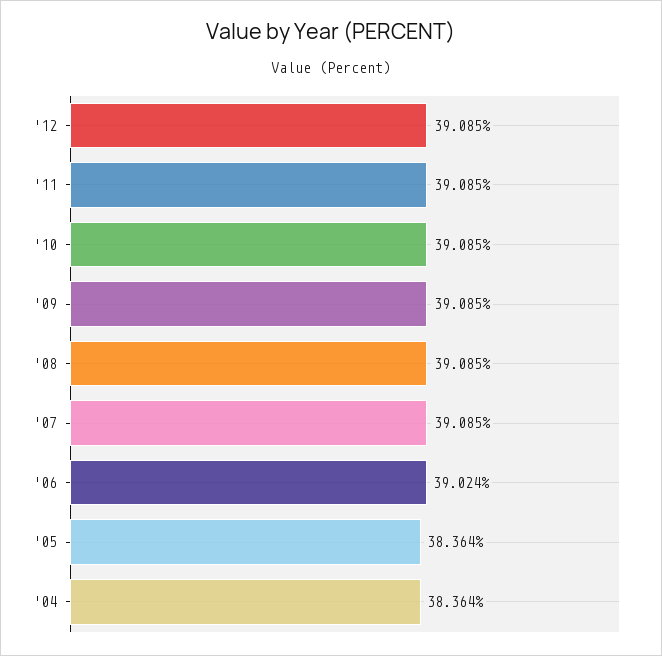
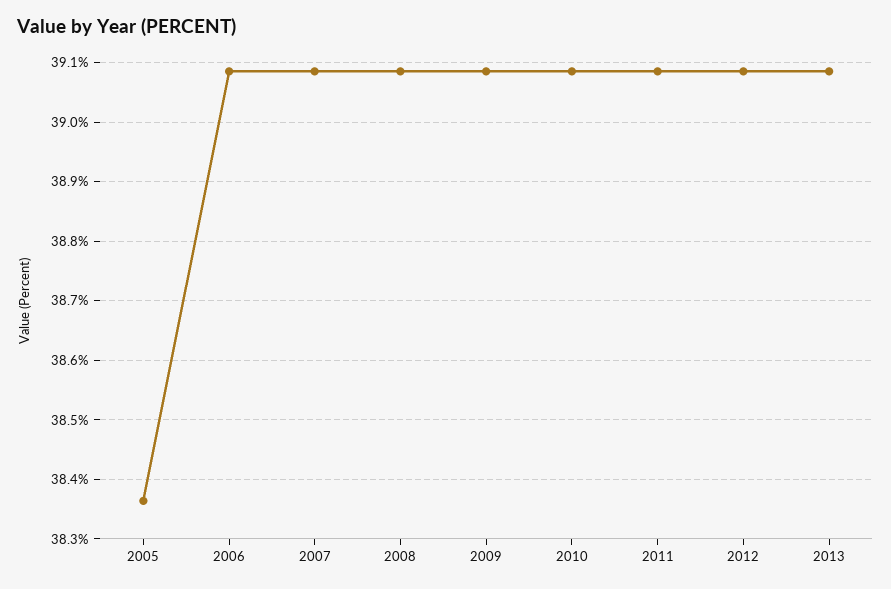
'06: 39.024 -> 39.08
'04: 38.364 -> none
2013: none -> 39.08

